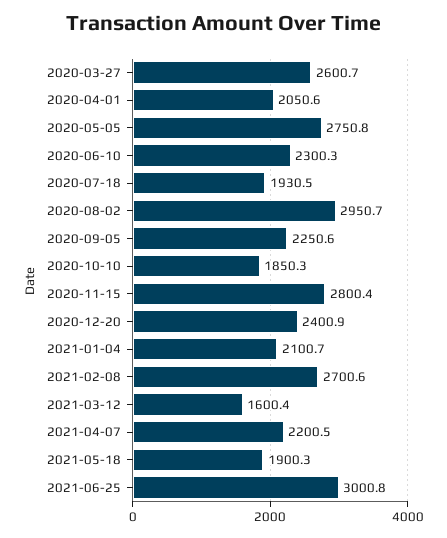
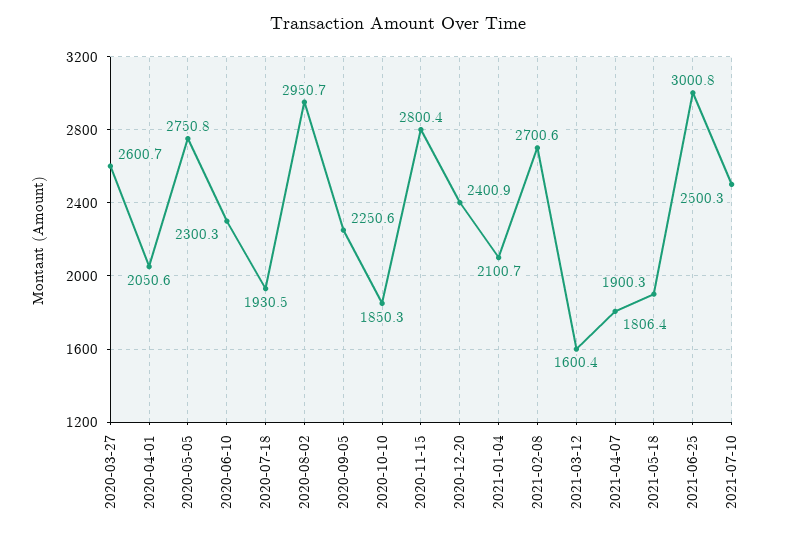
2021-04-07: 2200.5 -> 1806.4
2021-07-10: none -> 2500.3

